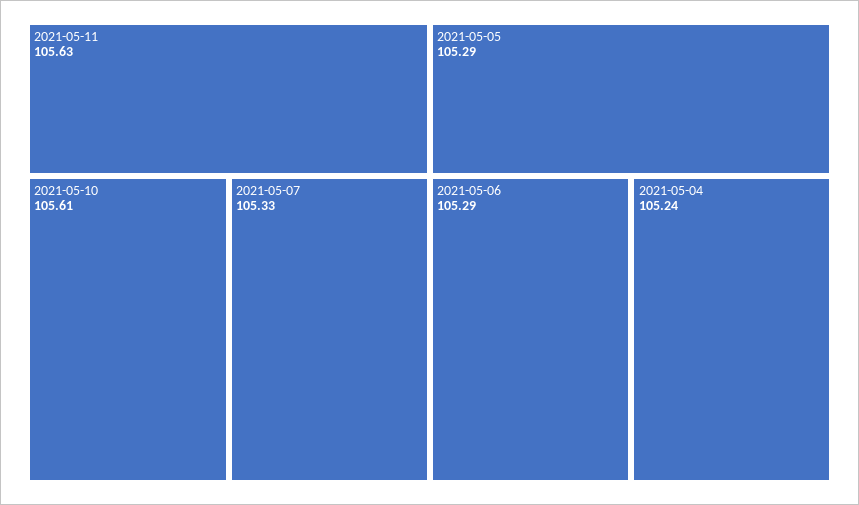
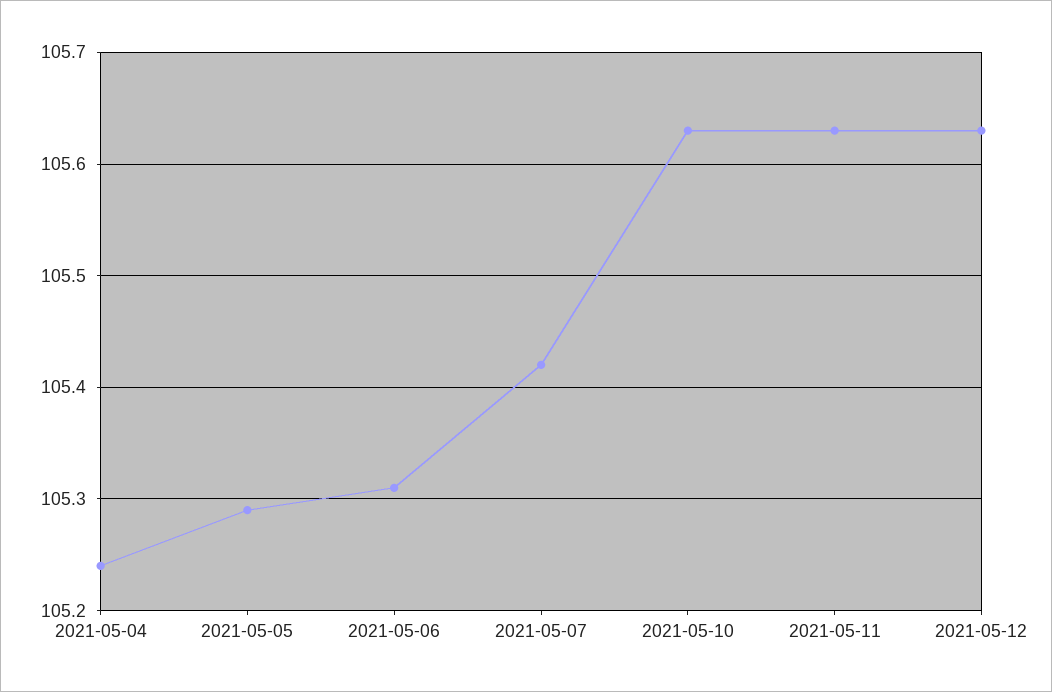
2021-05-10: 105.61 -> 105.63
2021-05-07: 105.33 -> 105.42
2021-05-06: 105.29 -> 105.31
2021-05-12: none -> 105.63

